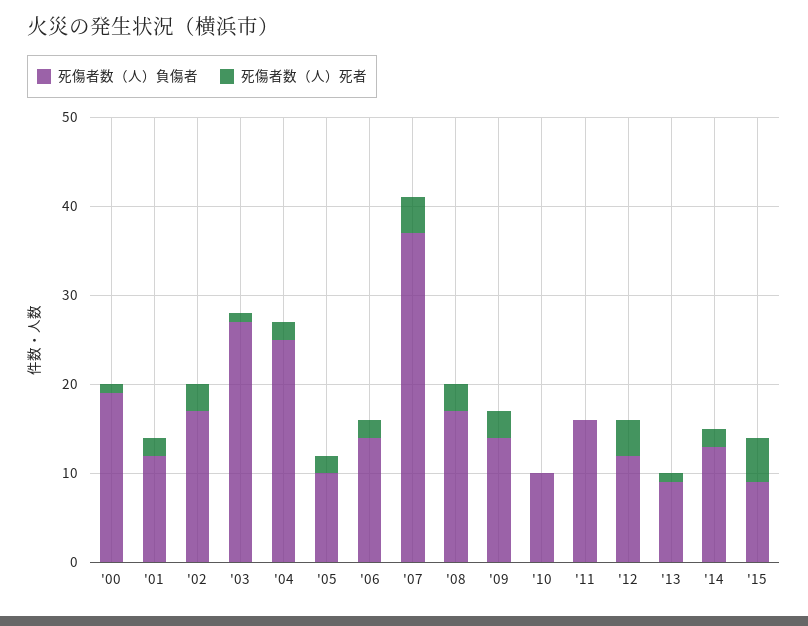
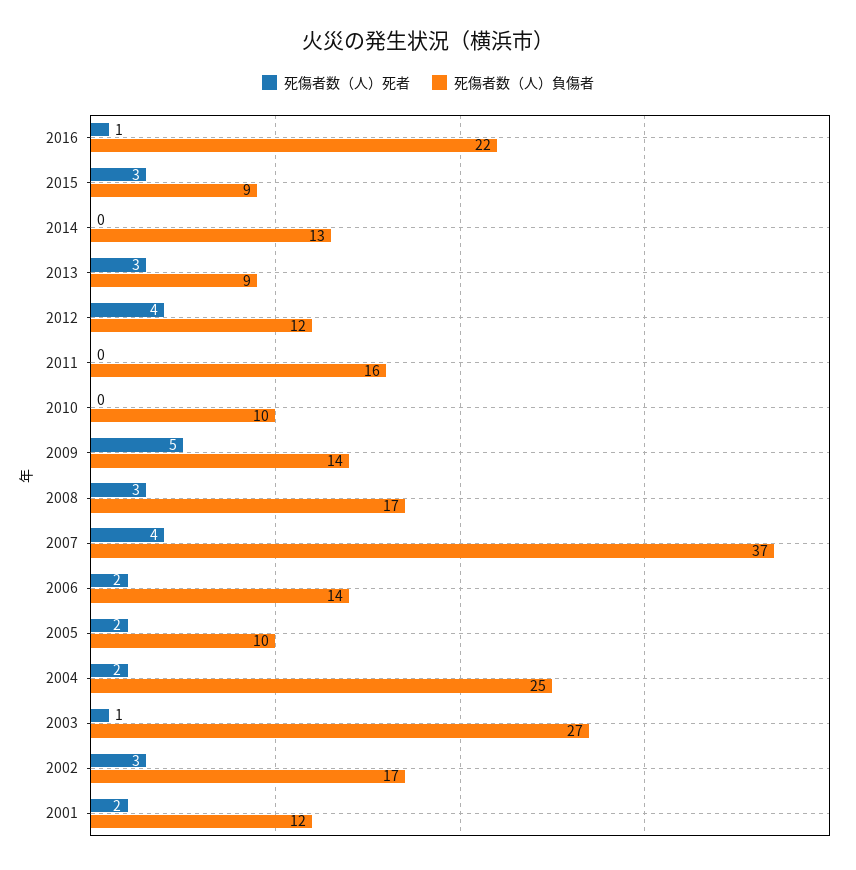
死傷者数（人）負傷者, '00: 19 -> none
死傷者数（人）死者, '00: 1 -> none
死傷者数（人）死者, '09: 3 -> 5
死傷者数（人）死者, '13: 1 -> 3
死傷者数（人）死者, '14: 2 -> 0
死傷者数（人）死者, '15: 5 -> 3
死傷者数（人）死者, 2016: none -> 1
死傷者数（人）負傷者, 2016: none -> 22

